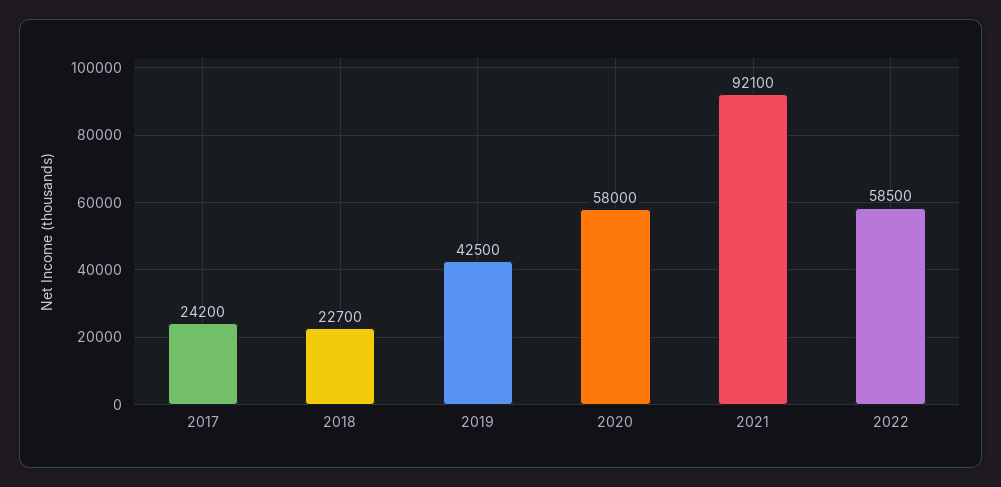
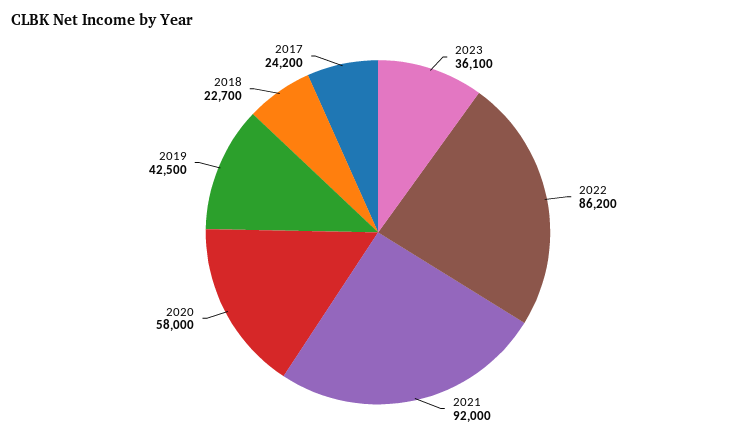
2021: 92100 -> 92000
2022: 58500 -> 86200
2023: none -> 36100

